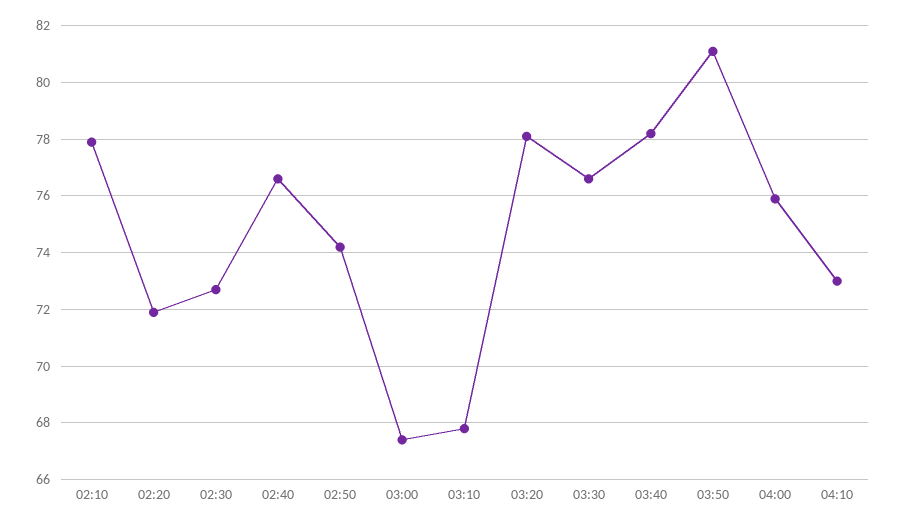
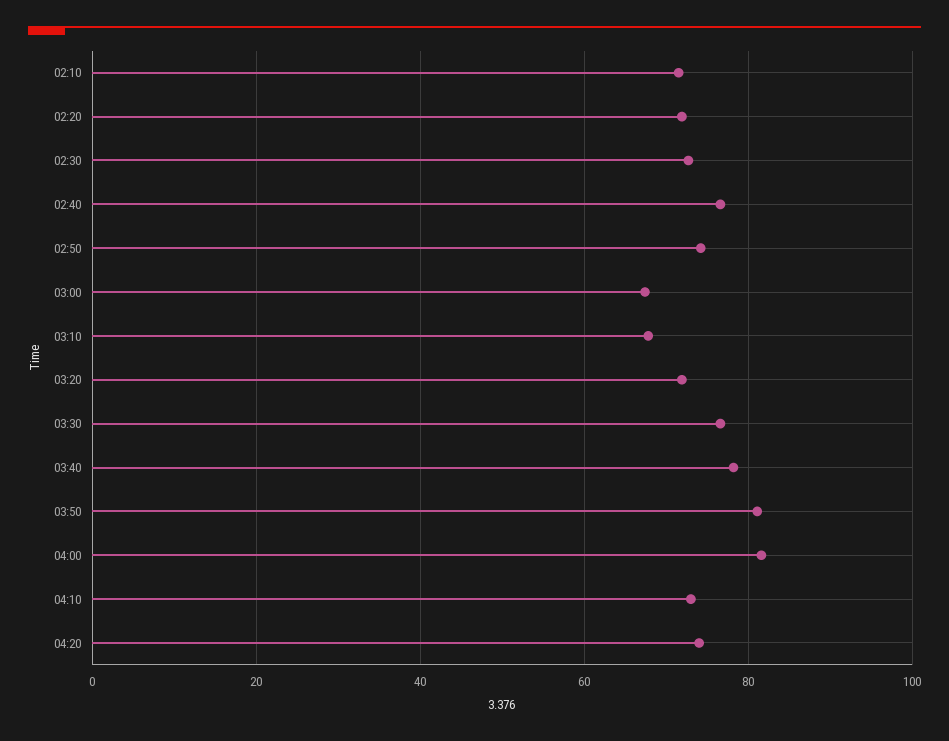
02:10: 78 -> 72
03:20: 78 -> 72
04:00: 76 -> 82
04:20: none -> 74

